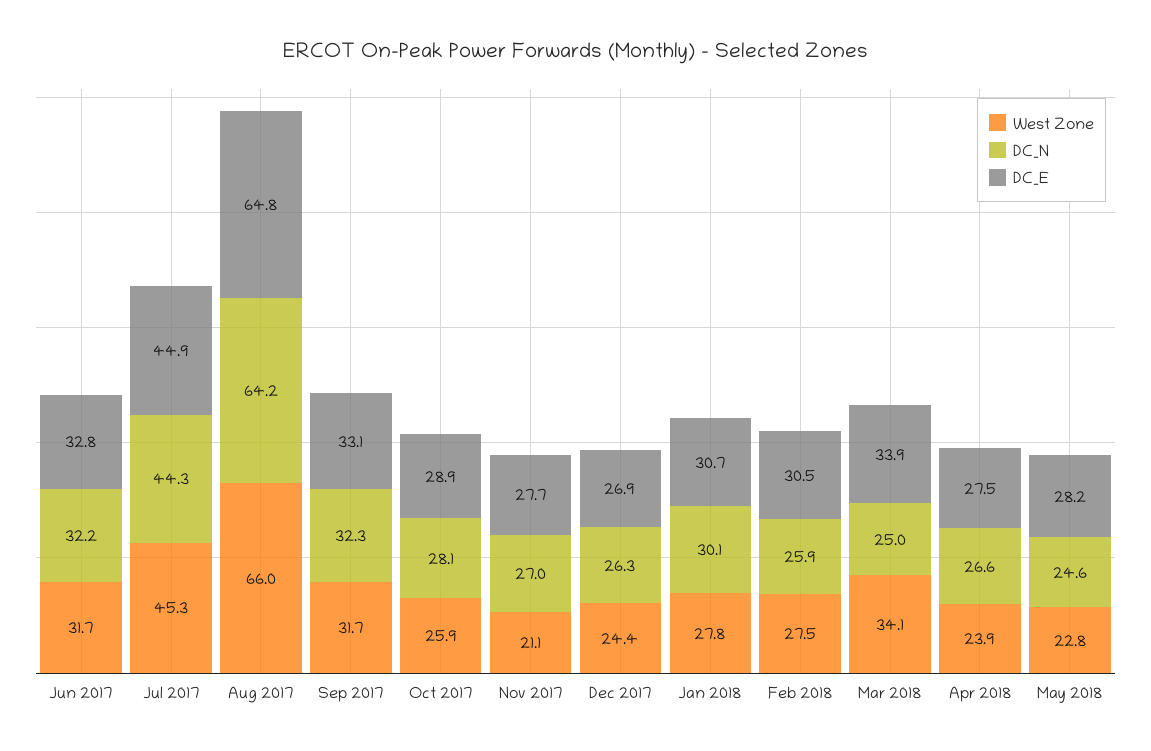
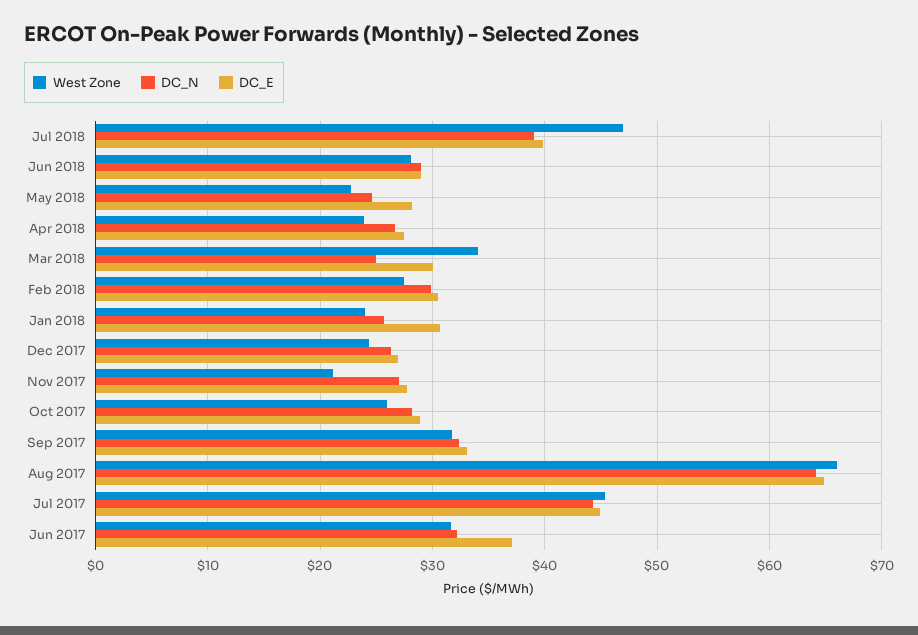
DC_E, Jun 2017: 32.8 -> 37
West Zone, Jan 2018: 27.8 -> 24
DC_N, Jan 2018: 30.1 -> 26
DC_N, Feb 2018: 25.9 -> 30
DC_E, Mar 2018: 33.9 -> 30
West Zone, Jul 2018: none -> 47
DC_N, Jul 2018: none -> 39
DC_E, Jul 2018: none -> 40
West Zone, Jun 2018: none -> 28
DC_N, Jun 2018: none -> 29
DC_E, Jun 2018: none -> 29

